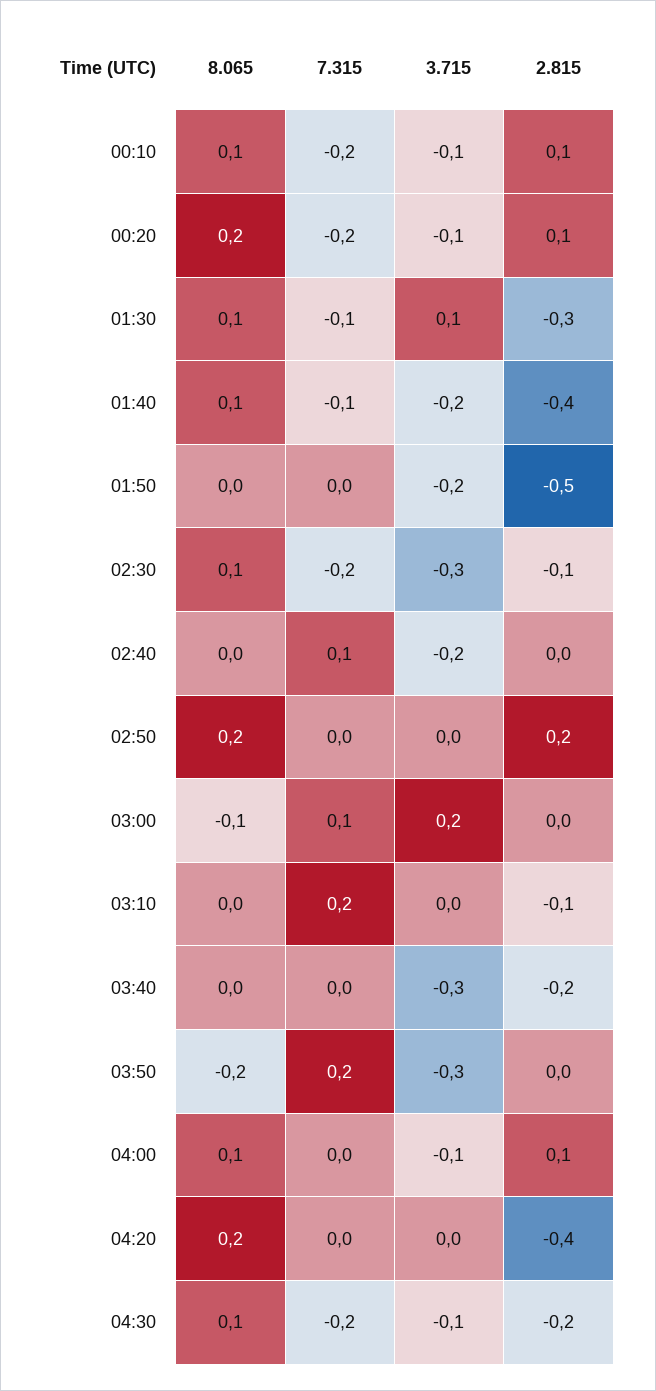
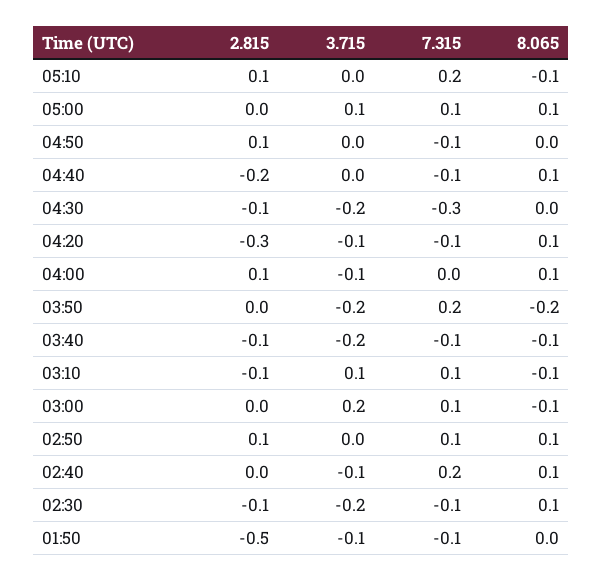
8.065, 00:10: 0.1 -> none
7.315, 00:10: -0.2 -> none
3.715, 00:10: -0.1 -> none
2.815, 00:10: 0.1 -> none
8.065, 00:20: 0.2 -> none
7.315, 00:20: -0.2 -> none
3.715, 00:20: -0.1 -> none
2.815, 00:20: 0.1 -> none
8.065, 01:30: 0.1 -> none
7.315, 01:30: -0.1 -> none
3.715, 01:30: 0.1 -> none
2.815, 01:30: -0.3 -> none
8.065, 01:40: 0.1 -> none
7.315, 01:40: -0.1 -> none
3.715, 01:40: -0.2 -> none
2.815, 01:40: -0.4 -> none
7.315, 01:50: 0 -> -0.1
3.715, 01:50: -0.2 -> -0.1
7.315, 02:30: -0.2 -> -0.1
3.715, 02:30: -0.3 -> -0.2
8.065, 02:40: 0 -> 0.1
7.315, 02:40: 0.1 -> 0.2
3.715, 02:40: -0.2 -> -0.1
8.065, 02:50: 0.2 -> 0.1
7.315, 02:50: 0 -> 0.1
2.815, 02:50: 0.2 -> 0.1
8.065, 03:10: 0 -> -0.1
7.315, 03:10: 0.2 -> 0.1
3.715, 03:10: 0 -> 0.1
8.065, 03:40: 0 -> -0.1
7.315, 03:40: 0 -> -0.1
3.715, 03:40: -0.3 -> -0.2
2.815, 03:40: -0.2 -> -0.1
3.715, 03:50: -0.3 -> -0.2
8.065, 04:20: 0.2 -> 0.1
7.315, 04:20: 0 -> -0.1
3.715, 04:20: 0 -> -0.1
2.815, 04:20: -0.4 -> -0.3
8.065, 04:30: 0.1 -> 0
7.315, 04:30: -0.2 -> -0.3
3.715, 04:30: -0.1 -> -0.2
2.815, 04:30: -0.2 -> -0.1
2.815, 05:10: none -> 0.1
3.715, 05:10: none -> 0
7.315, 05:10: none -> 0.2
8.065, 05:10: none -> -0.1
2.815, 05:00: none -> 0
3.715, 05:00: none -> 0.1
7.315, 05:00: none -> 0.1
8.065, 05:00: none -> 0.1
2.815, 04:50: none -> 0.1
3.715, 04:50: none -> 0
7.315, 04:50: none -> -0.1
8.065, 04:50: none -> 0
2.815, 04:40: none -> -0.2
3.715, 04:40: none -> 0
7.315, 04:40: none -> -0.1
8.065, 04:40: none -> 0.1

